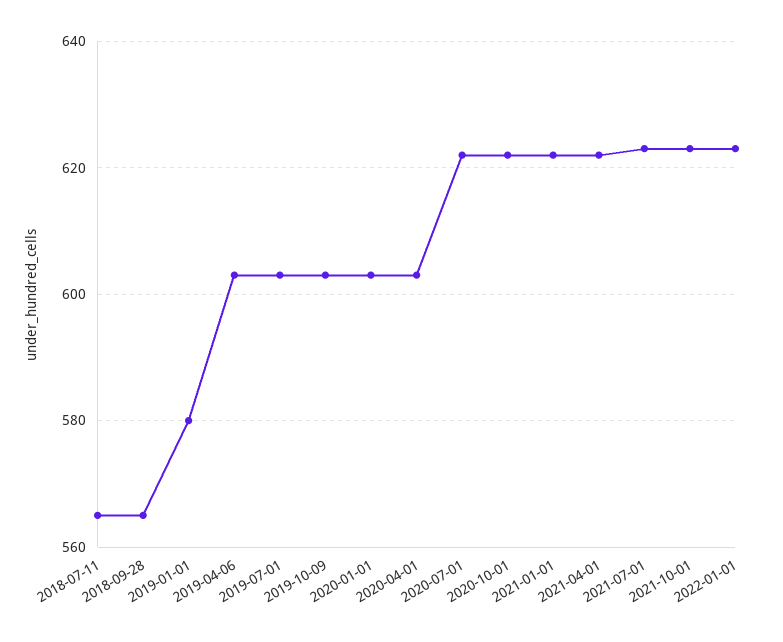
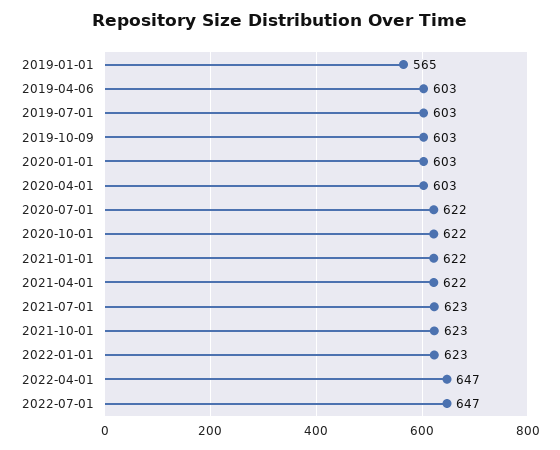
2018-07-11: 565 -> none
2018-09-28: 565 -> none
2019-01-01: 580 -> 565
2022-04-01: none -> 647
2022-07-01: none -> 647

